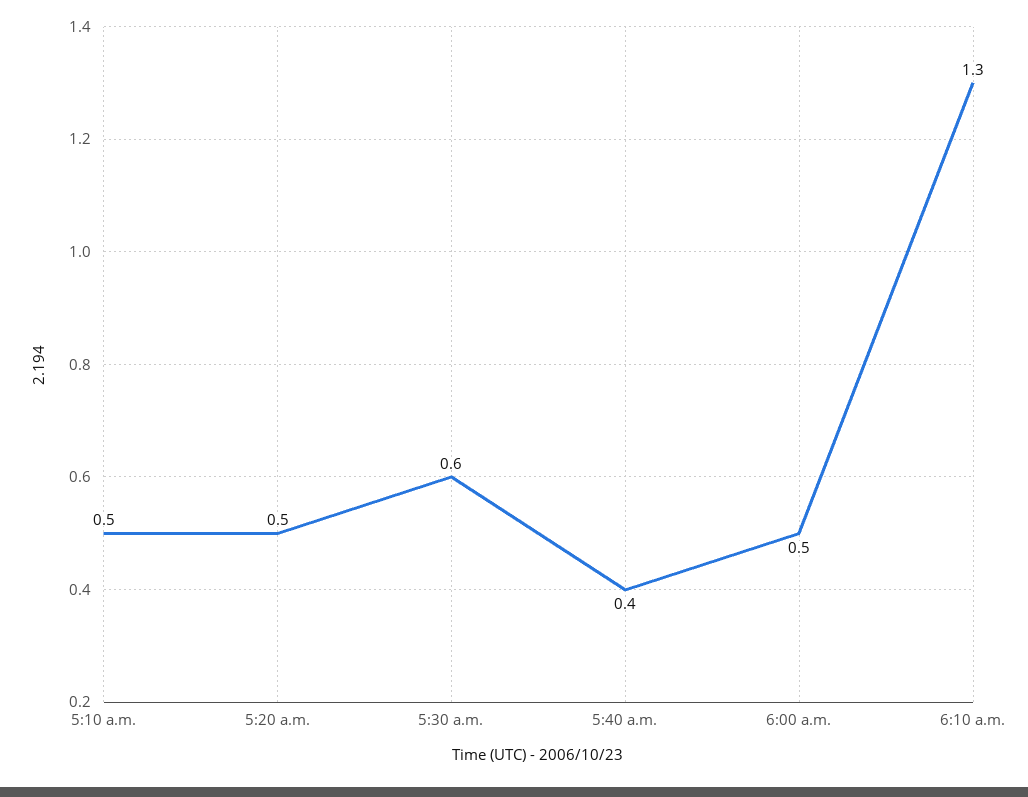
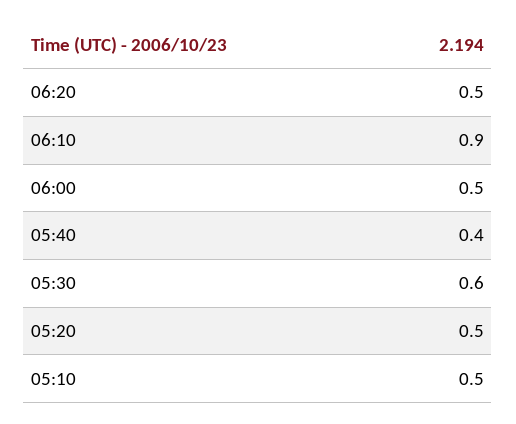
6:10 a.m.: 1.3 -> 0.9
06:20: none -> 0.5

